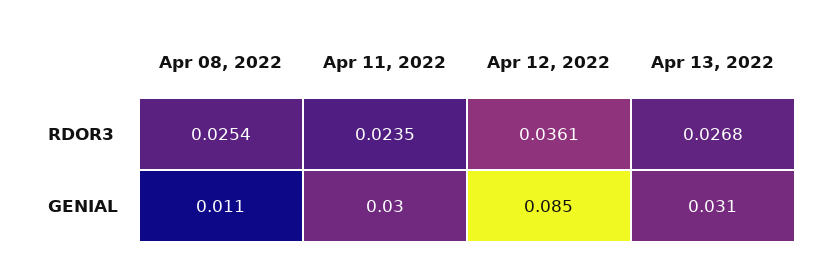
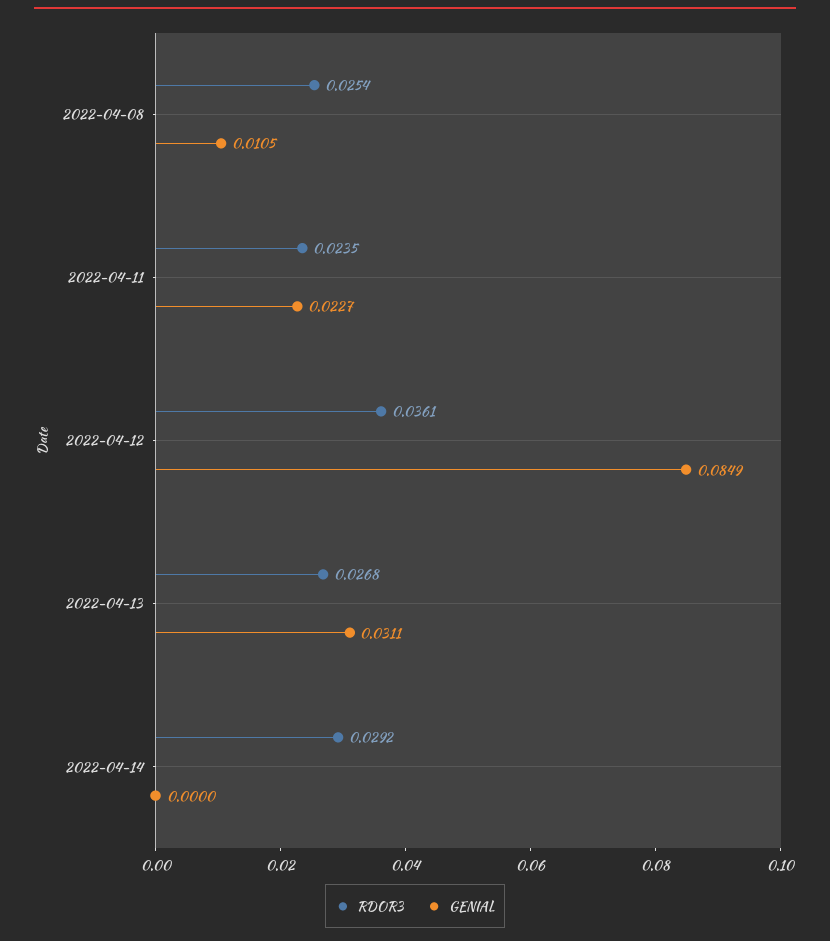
GENIAL, Apr 11, 2022: 0.03 -> 0.0227
RDOR3, 2022-04-14: none -> 0.0292
GENIAL, 2022-04-14: none -> 0

